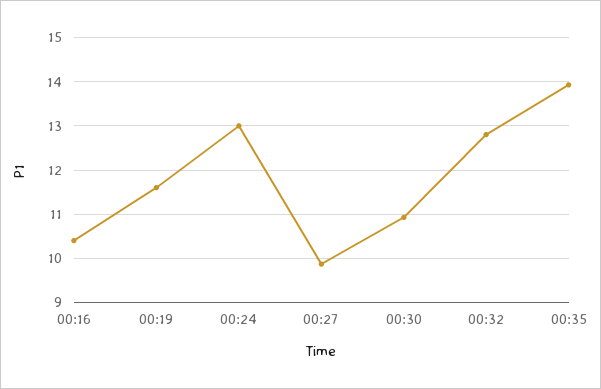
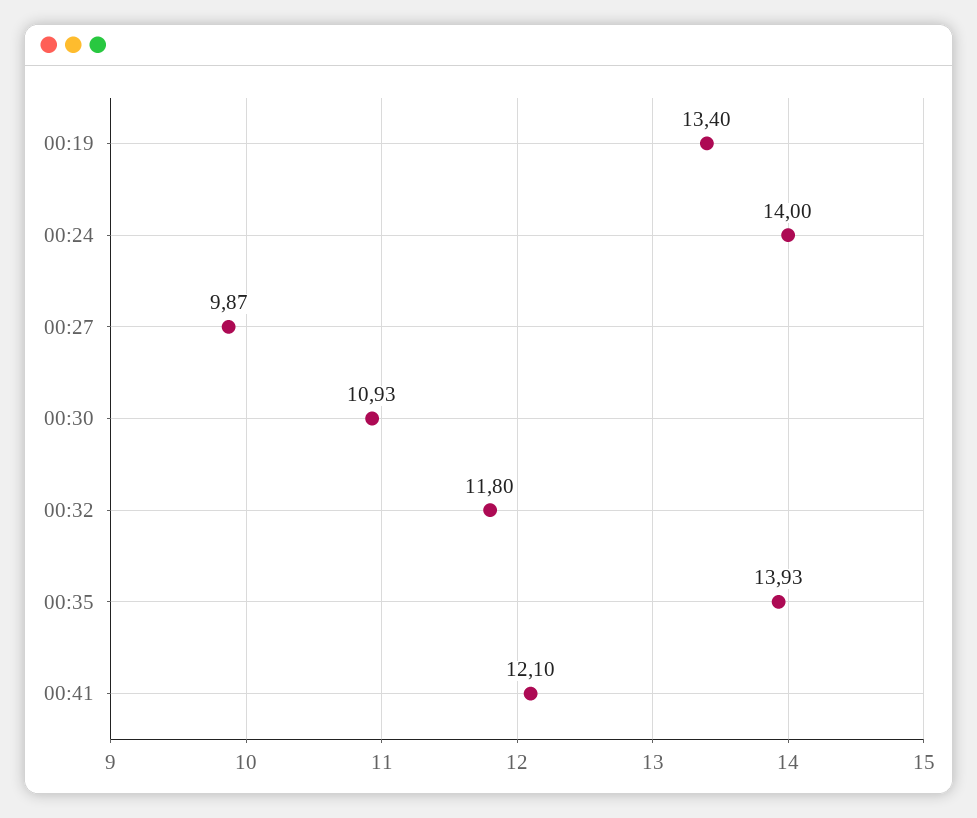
00:16: 10.4 -> none
00:19: 11.6 -> 13.4
00:24: 13 -> 14
00:32: 12.8 -> 11.8
00:41: none -> 12.1

